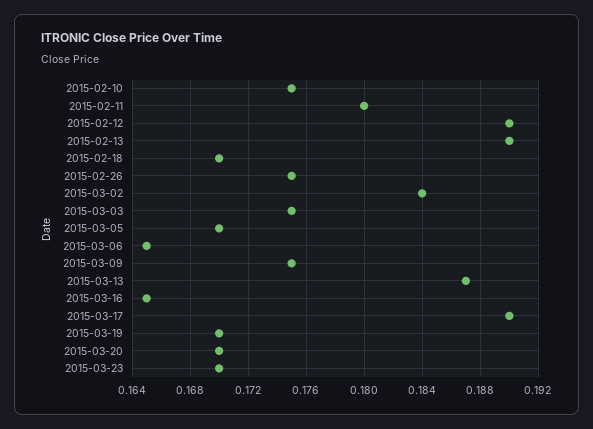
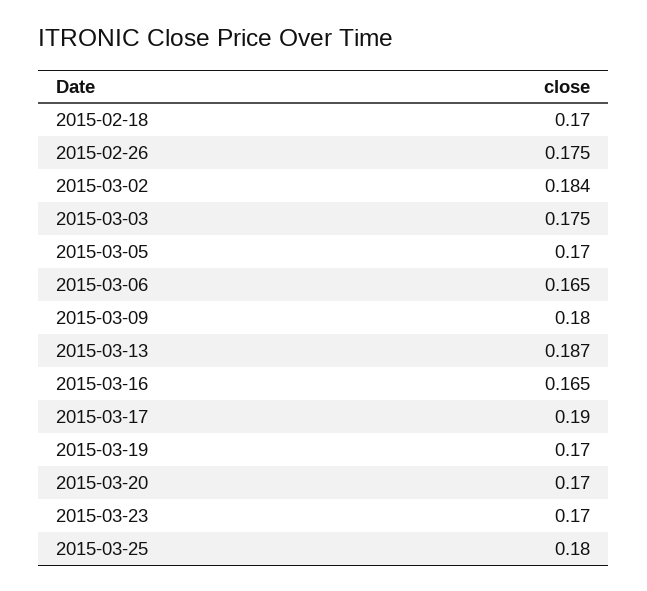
2015-02-10: 0.175 -> none
2015-02-11: 0.18 -> none
2015-02-12: 0.19 -> none
2015-02-13: 0.19 -> none
2015-03-09: 0.175 -> 0.18
2015-03-25: none -> 0.18

